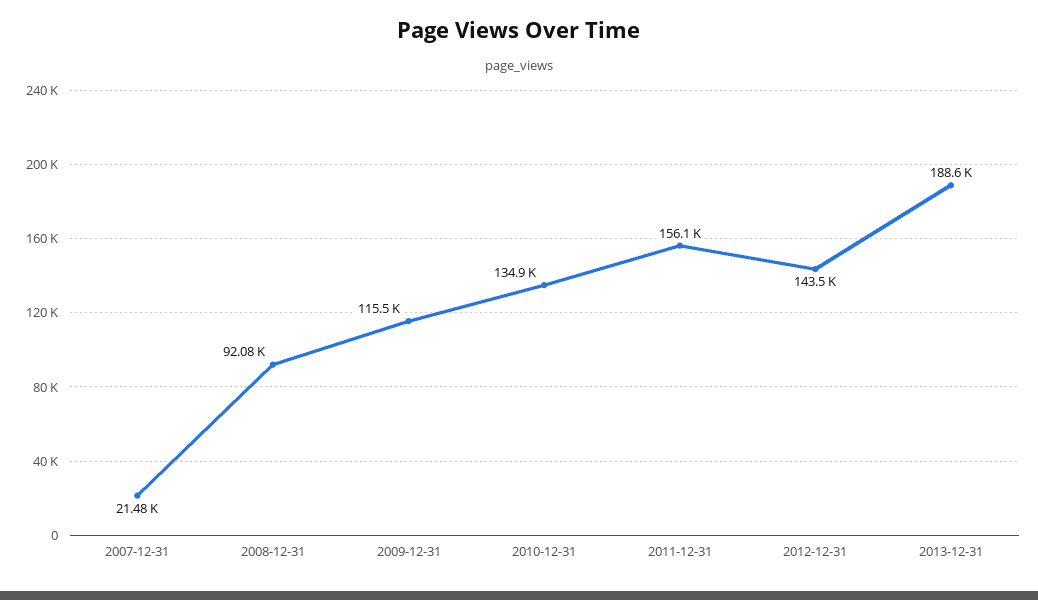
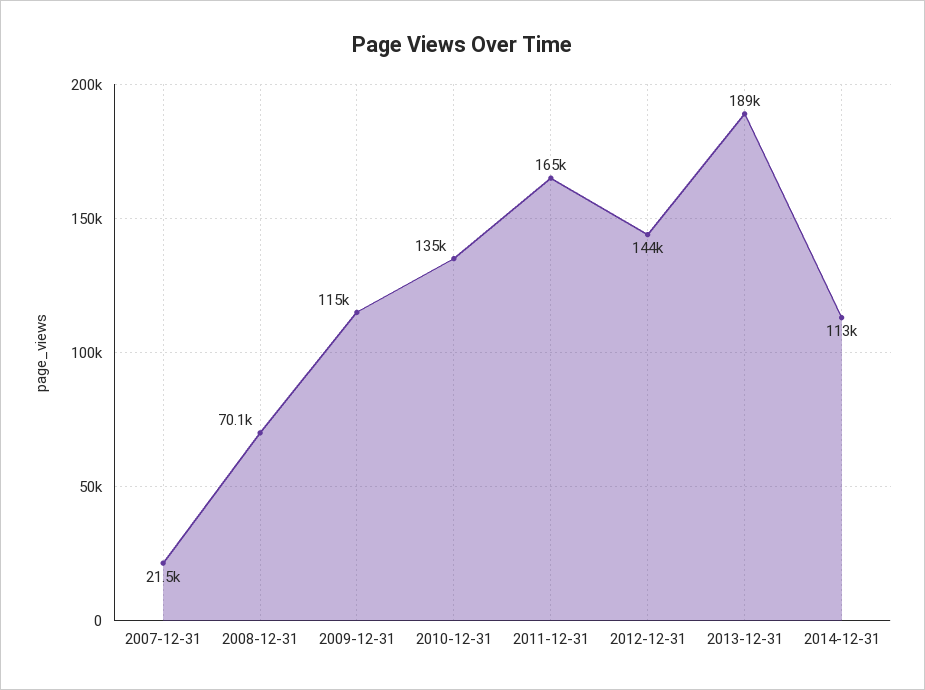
2008-12-31: 92080 -> 70100
2011-12-31: 156100 -> 165000
2014-12-31: none -> 113000

